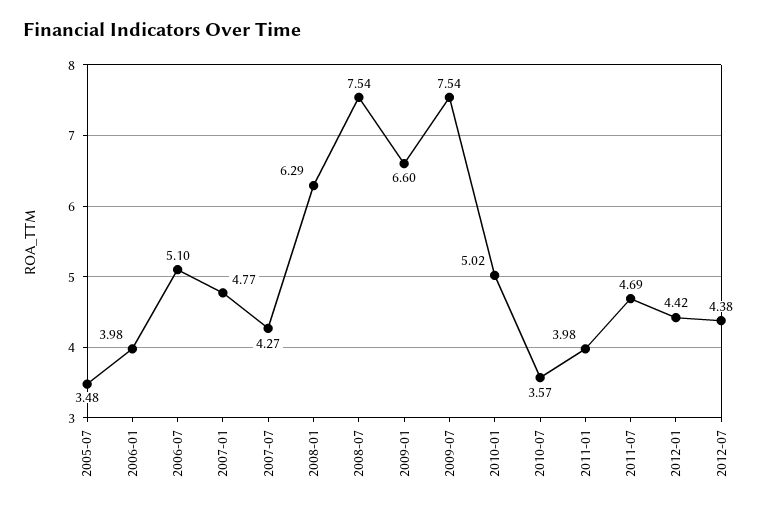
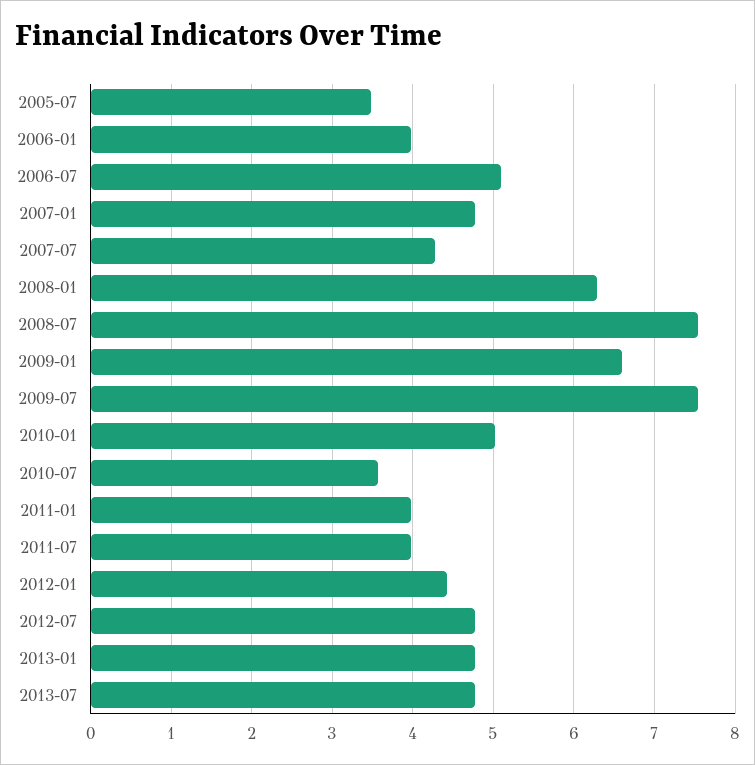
2011-07: 4.69 -> 4
2012-07: 4.38 -> 4.8
2013-01: none -> 4.8
2013-07: none -> 4.8

